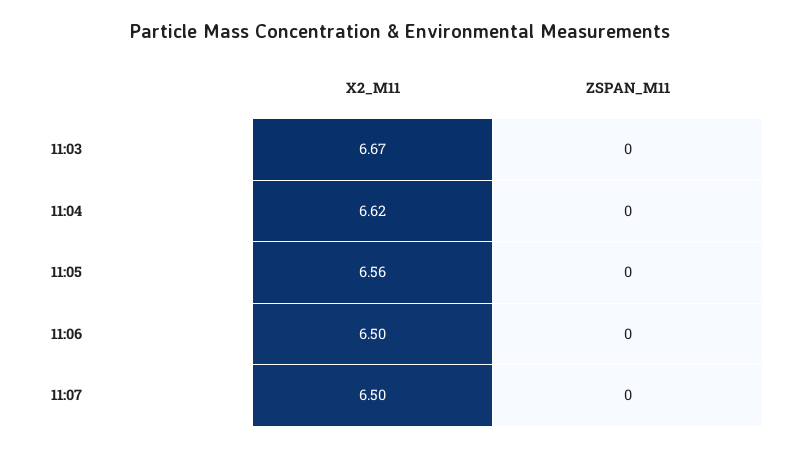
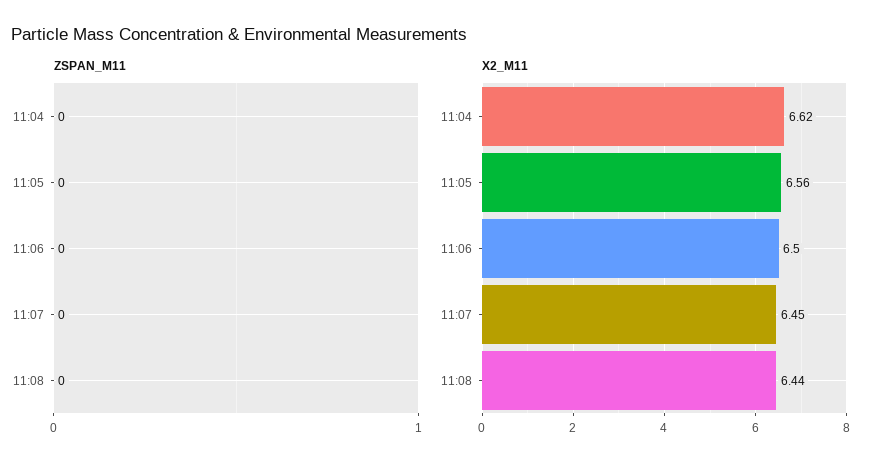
X2_M11, 11:03: 6.67 -> none
ZSPAN_M11, 11:03: 0 -> none
X2_M11, 11:07: 6.5 -> 6.45
ZSPAN_M11, 11:08: none -> 0
X2_M11, 11:08: none -> 6.44

